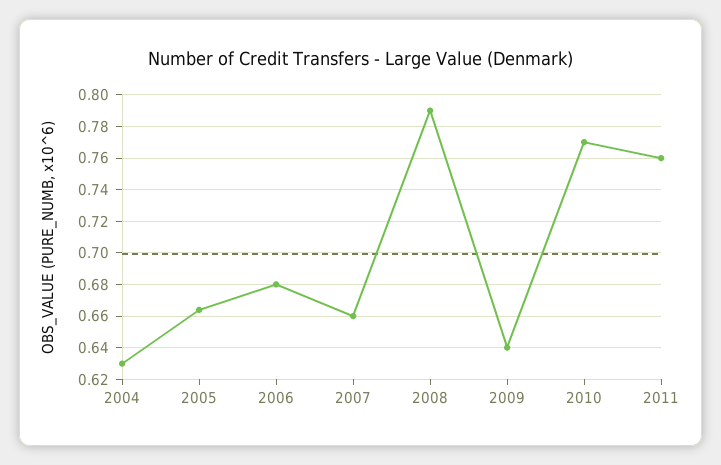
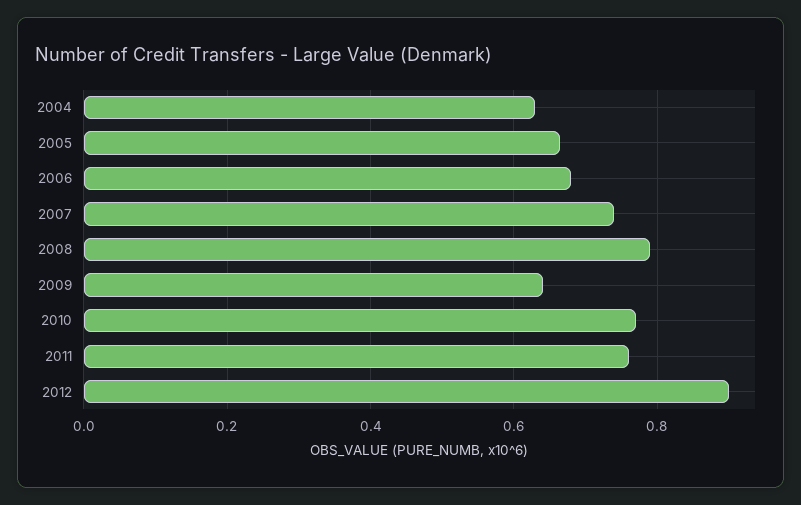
2007: 0.66 -> 0.74
2012: none -> 0.9

